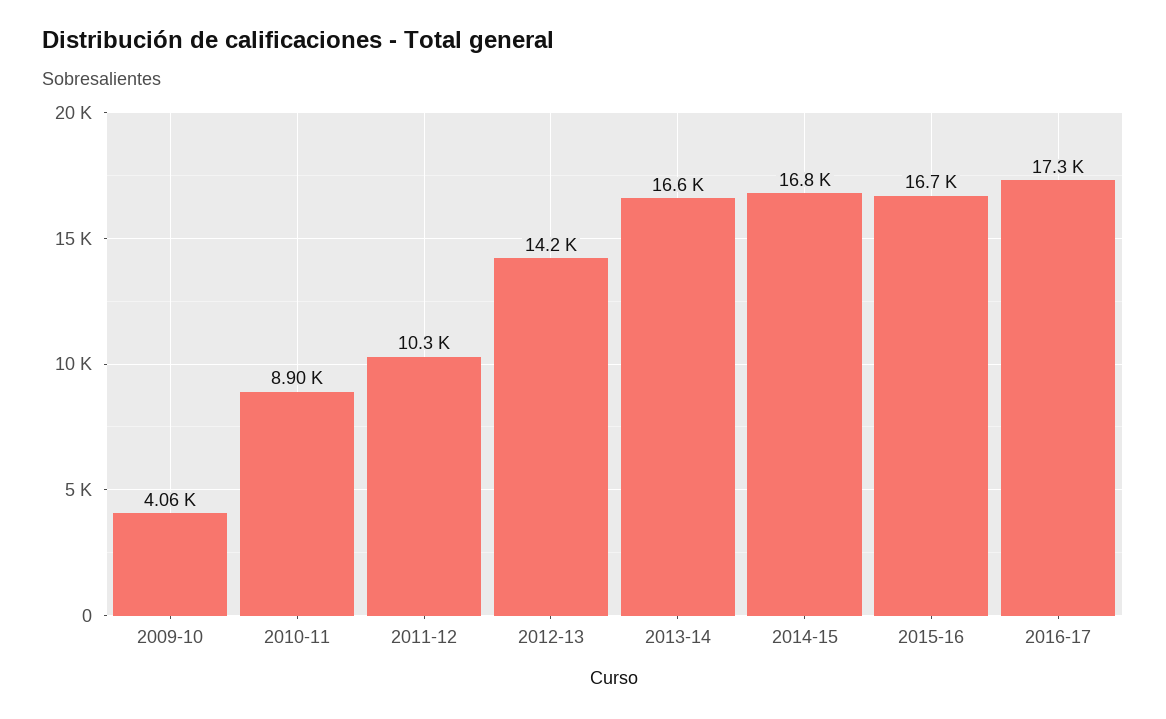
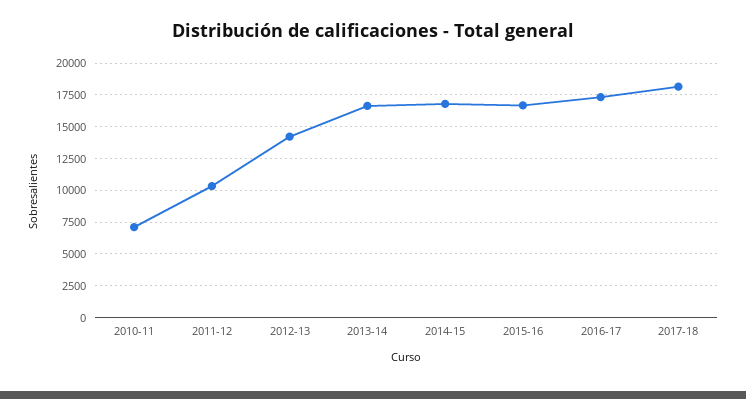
2009-10: 4060 -> none
2010-11: 8900 -> 7000
2017-18: none -> 18000

